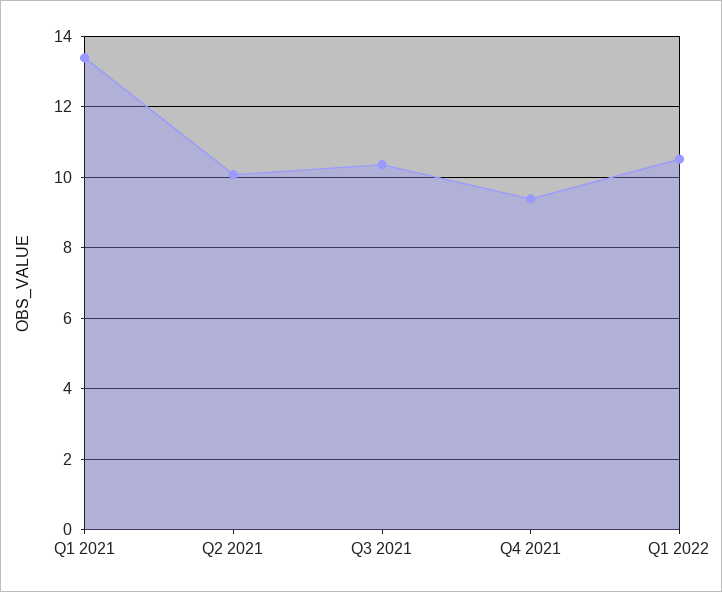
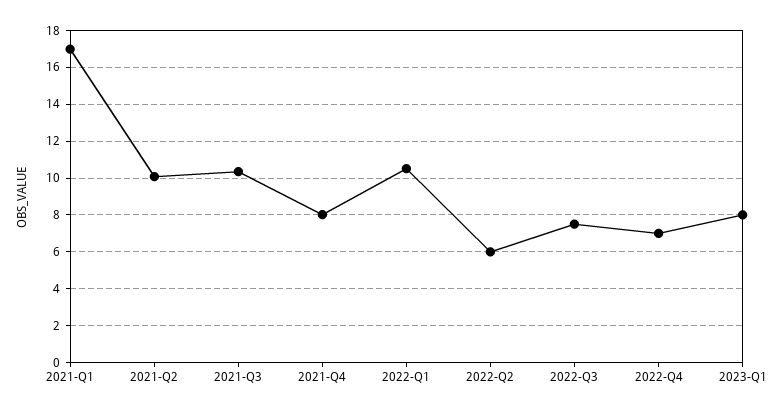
Q1 2021: 13.4 -> 17
Q4 2021: 9.4 -> 8
2022-Q2: none -> 6
2022-Q3: none -> 7.5
2022-Q4: none -> 7
2023-Q1: none -> 8

